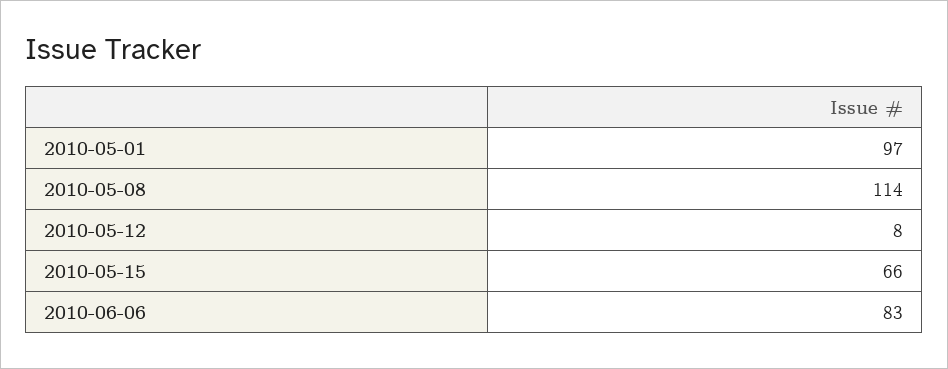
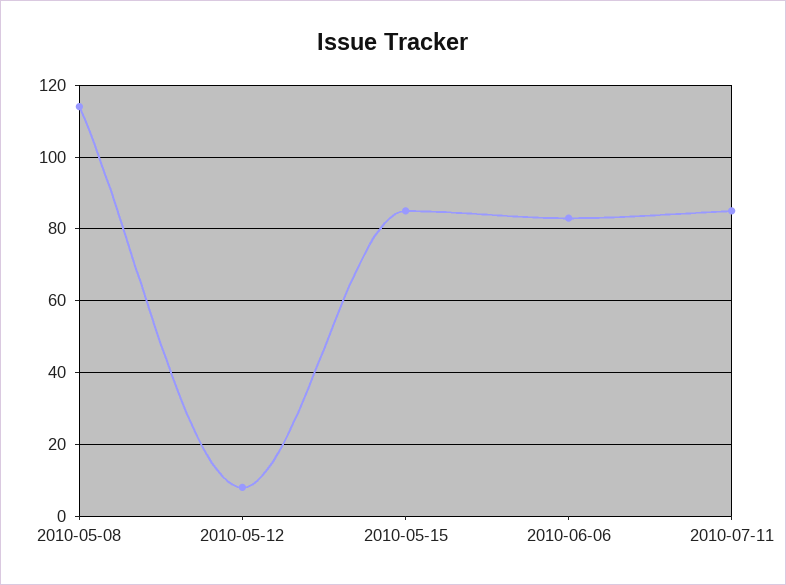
2010-05-01: 97 -> none
2010-05-15: 66 -> 85
2010-07-11: none -> 85

